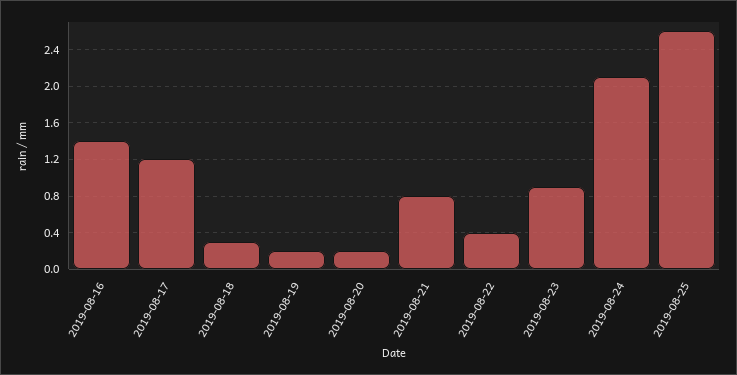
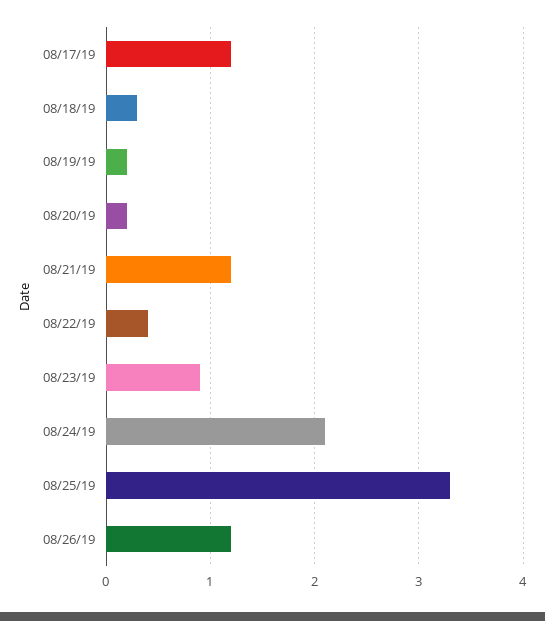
2019-08-16: 1.4 -> none
2019-08-21: 0.8 -> 1.2
2019-08-25: 2.6 -> 3.3
08/26/19: none -> 1.2

